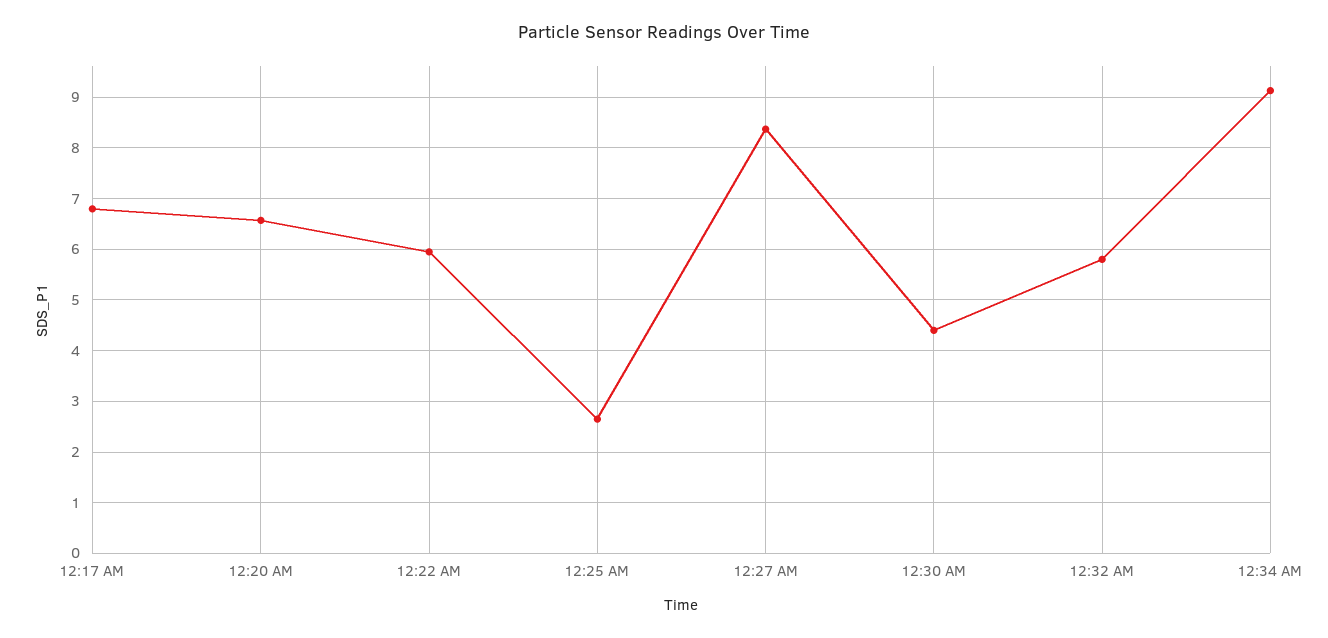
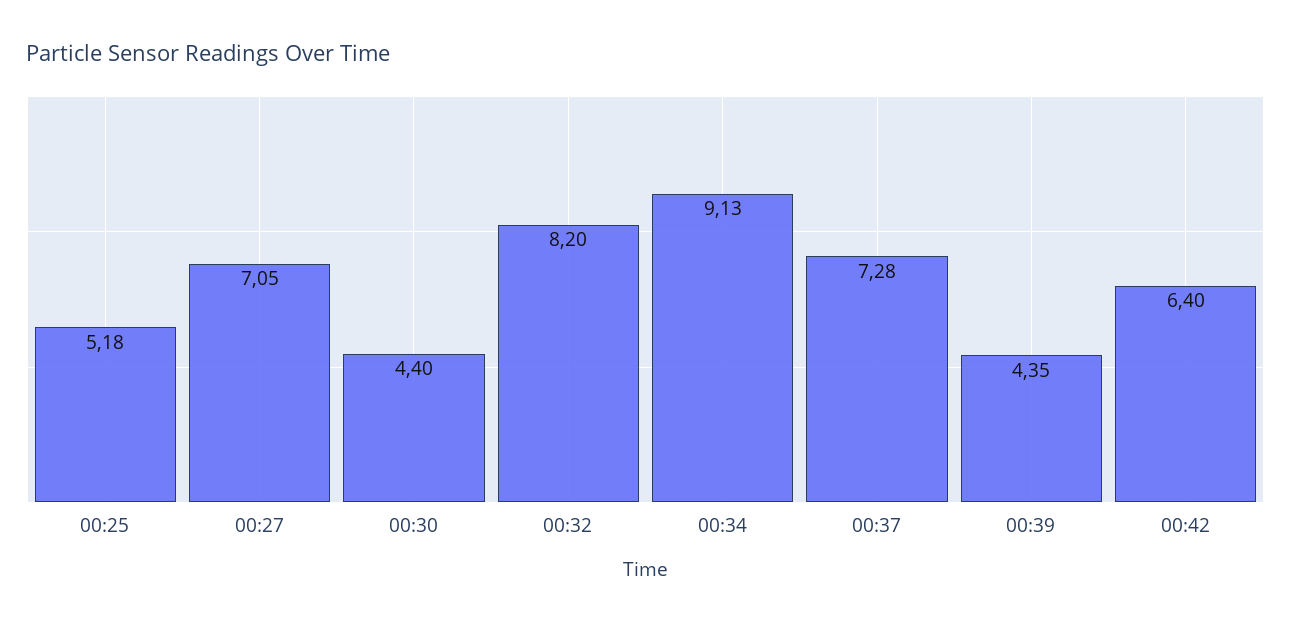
12:17 AM: 6.8 -> none
12:20 AM: 6.6 -> none
12:22 AM: 6 -> none
12:25 AM: 2.6 -> 5.18
12:27 AM: 8.4 -> 7.05
12:32 AM: 5.8 -> 8.2
00:37: none -> 7.28
00:39: none -> 4.35
00:42: none -> 6.4

